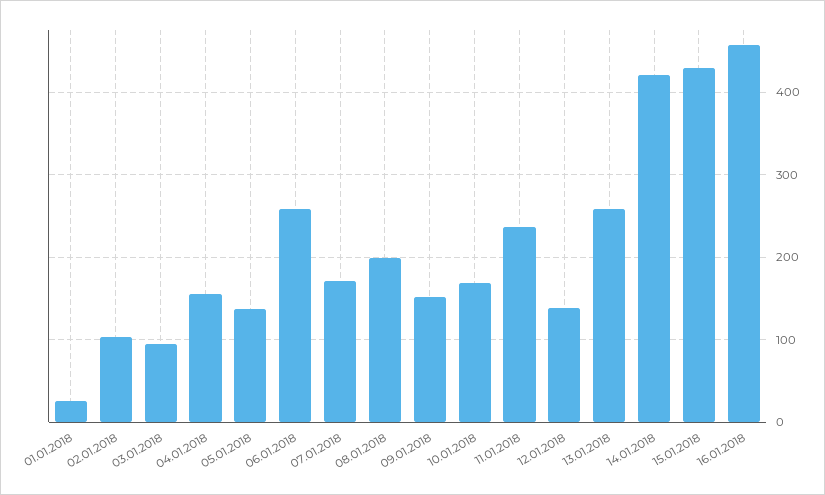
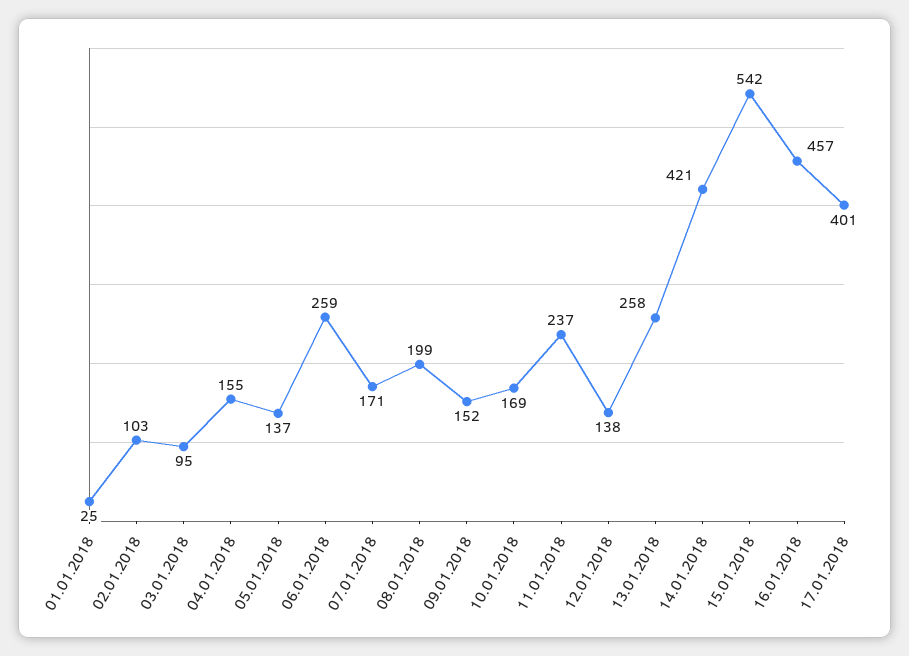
15.01.2018: 430 -> 542
17.01.2018: none -> 401

